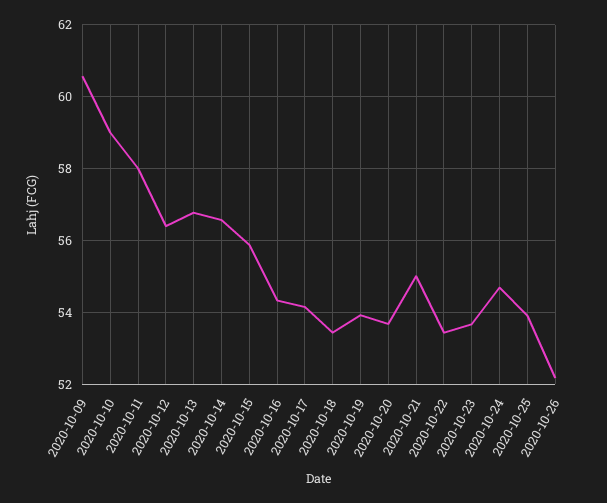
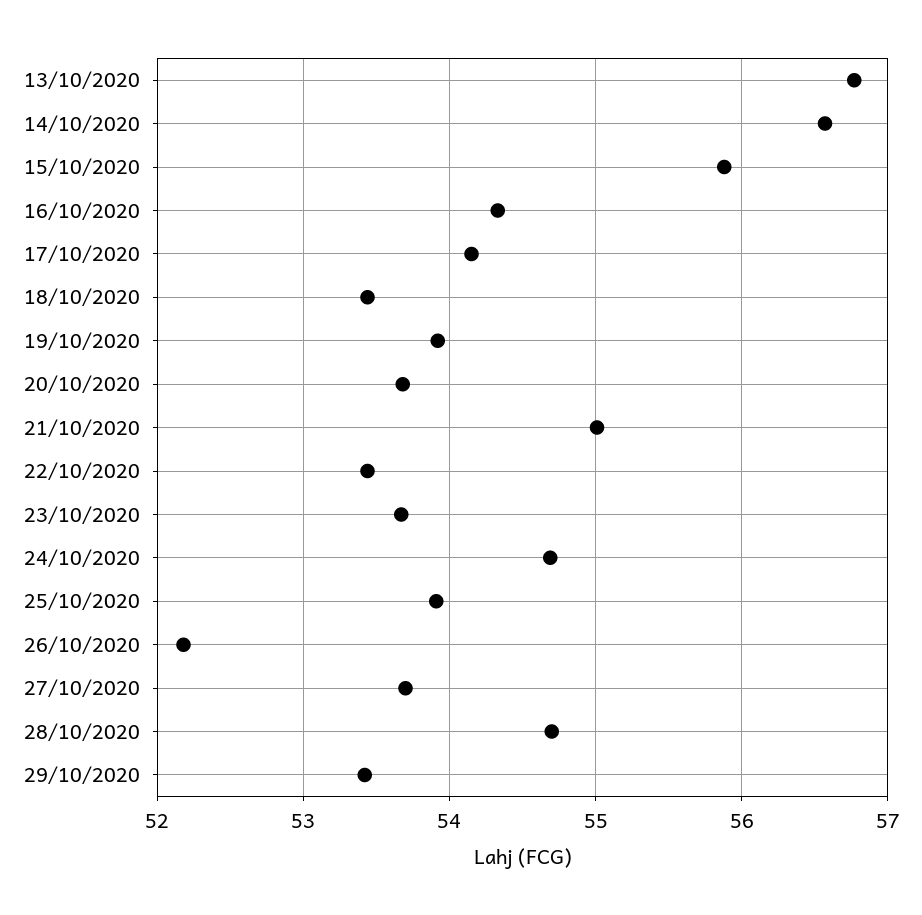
2020-10-09: 60.6 -> none
2020-10-10: 59 -> none
2020-10-11: 58 -> none
2020-10-12: 56.4 -> none
27/10/2020: none -> 53.7
28/10/2020: none -> 54.7
29/10/2020: none -> 53.4

